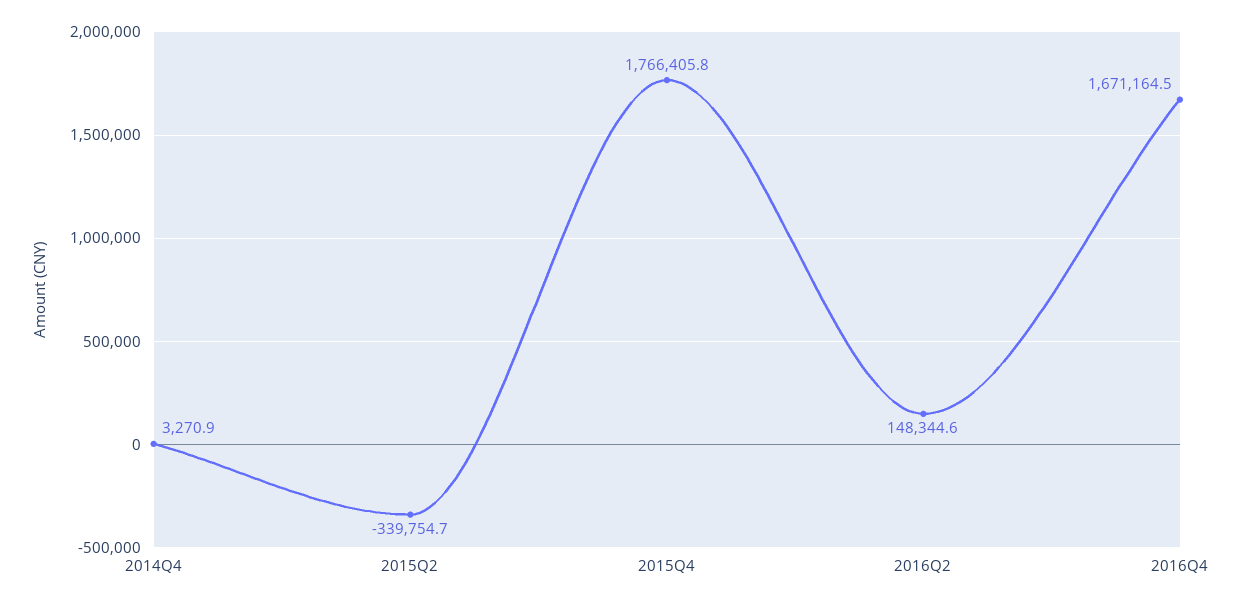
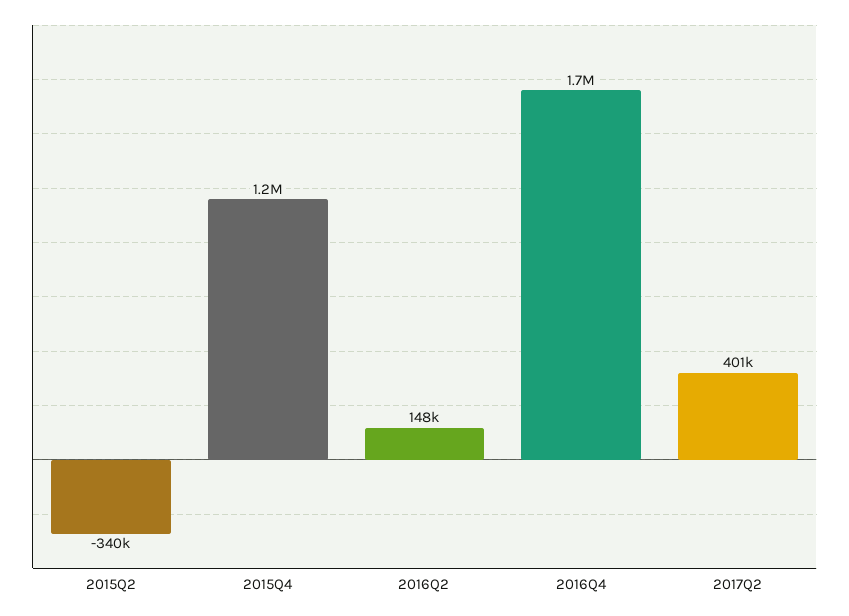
2014Q4: 3270.9 -> none
2015Q4: 1766405.8 -> 1200000
2017Q2: none -> 401000

